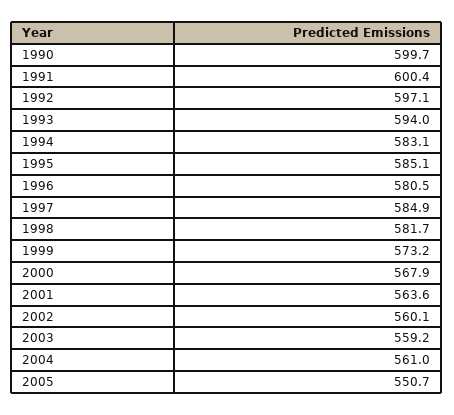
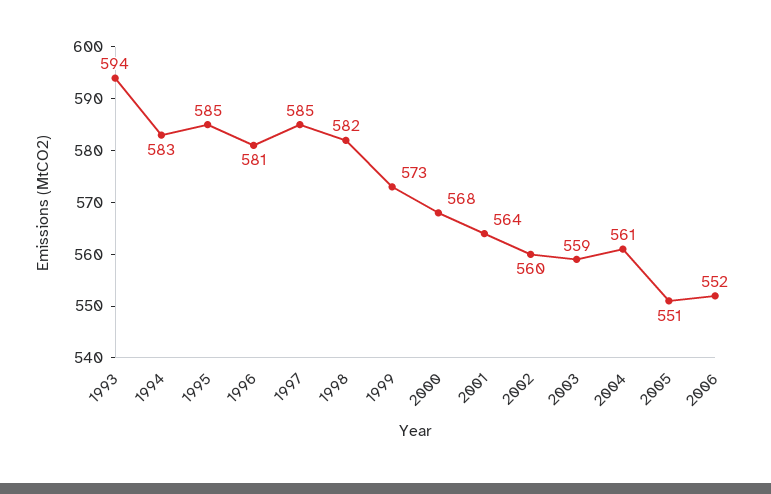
1990: 599.7 -> none
1991: 600.4 -> none
1992: 597.1 -> none
2006: none -> 552

